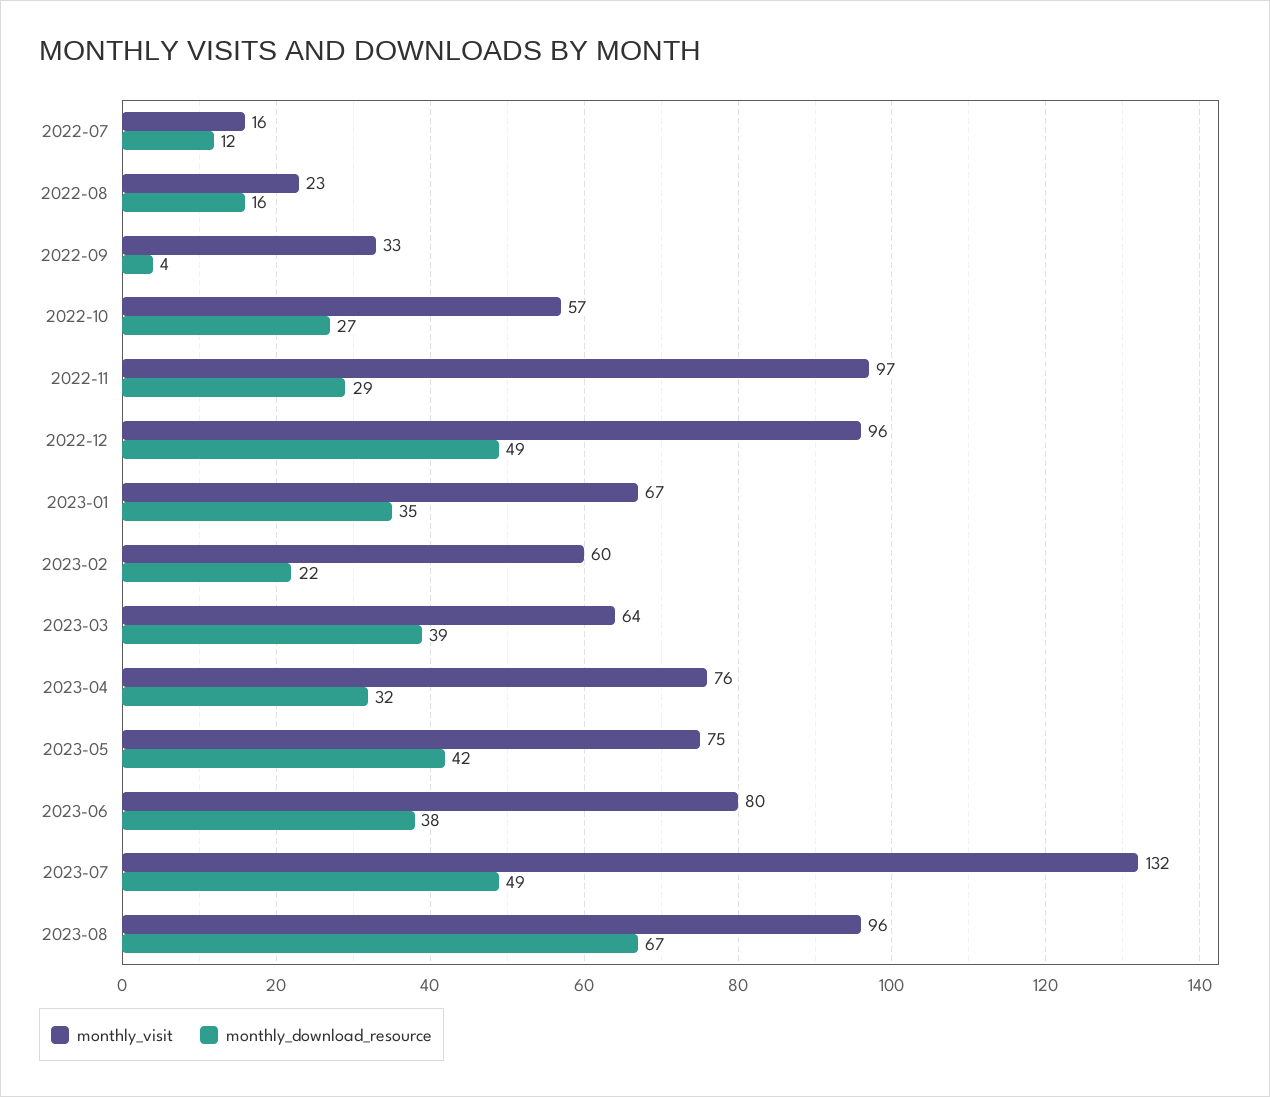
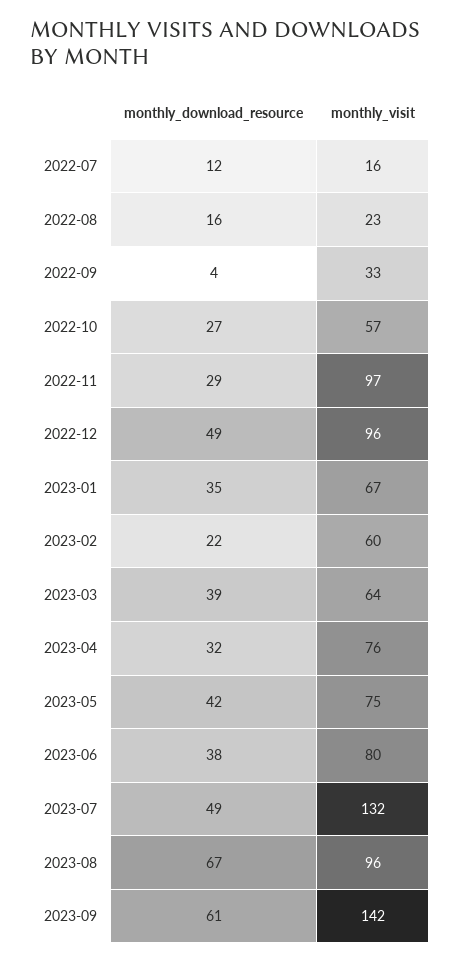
monthly_download_resource, 2023-09: none -> 61
monthly_visit, 2023-09: none -> 142

